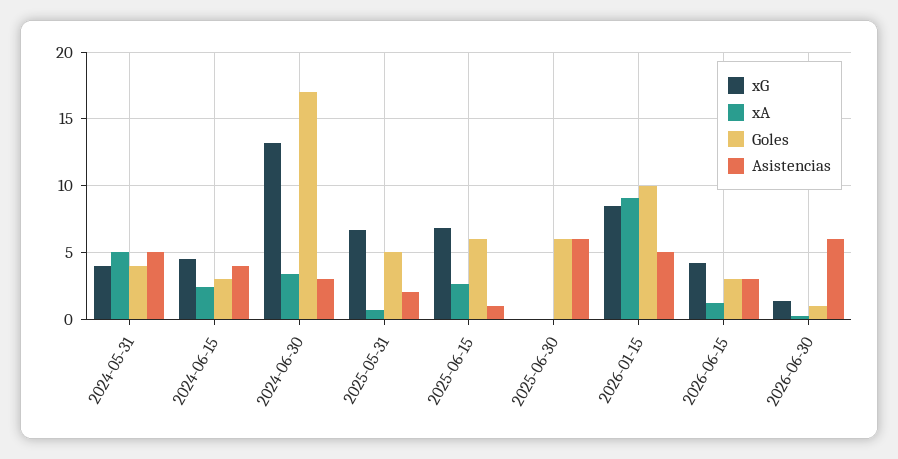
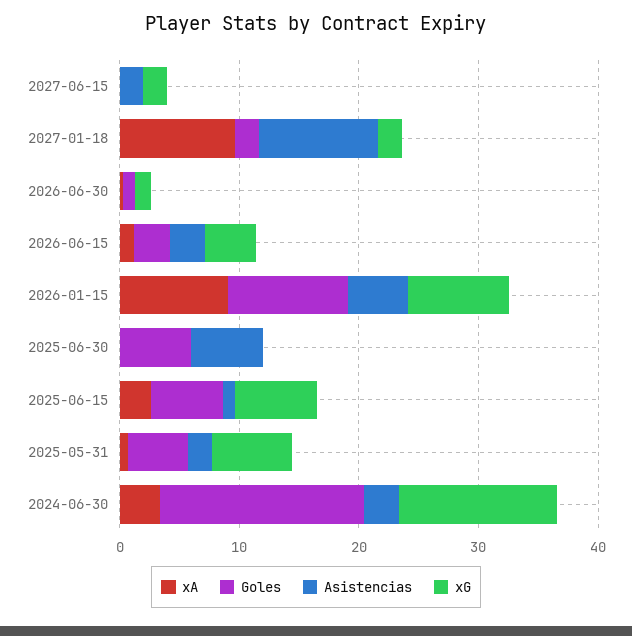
xG, 2024-05-31: 4 -> none
xA, 2024-05-31: 5 -> none
Goles, 2024-05-31: 4 -> none
Asistencias, 2024-05-31: 5 -> none
xG, 2024-06-15: 4.5 -> none
xA, 2024-06-15: 2.5 -> none
Goles, 2024-06-15: 3 -> none
Asistencias, 2024-06-15: 4 -> none
Asistencias, 2026-06-30: 6 -> 0
xA, 2027-06-15: none -> 0
Goles, 2027-06-15: none -> 0
Asistencias, 2027-06-15: none -> 2
xG, 2027-06-15: none -> 2
xA, 2027-01-18: none -> 10
Goles, 2027-01-18: none -> 2
Asistencias, 2027-01-18: none -> 10
xG, 2027-01-18: none -> 2

